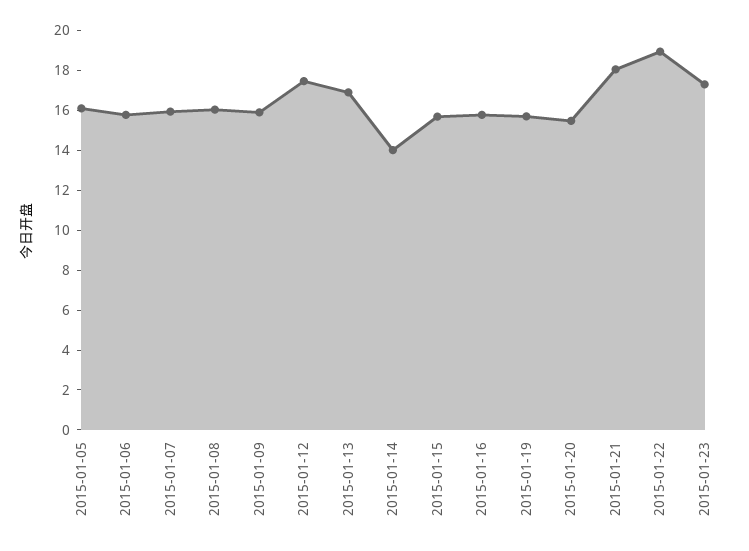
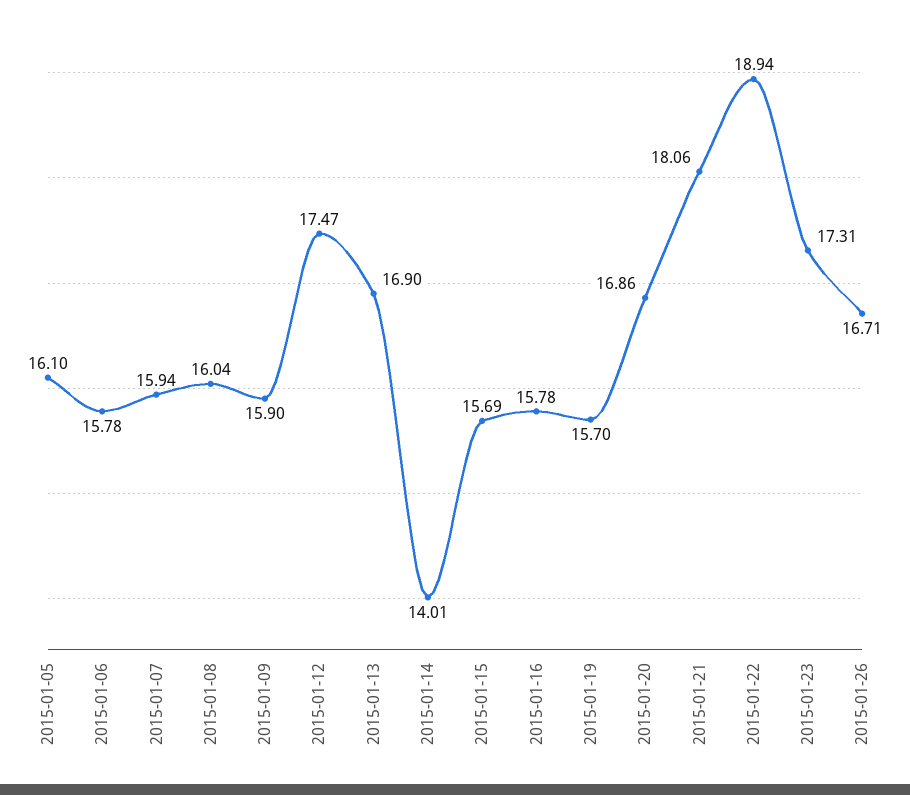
2015-01-20: 15.5 -> 16.86
2015-01-26: none -> 16.71

